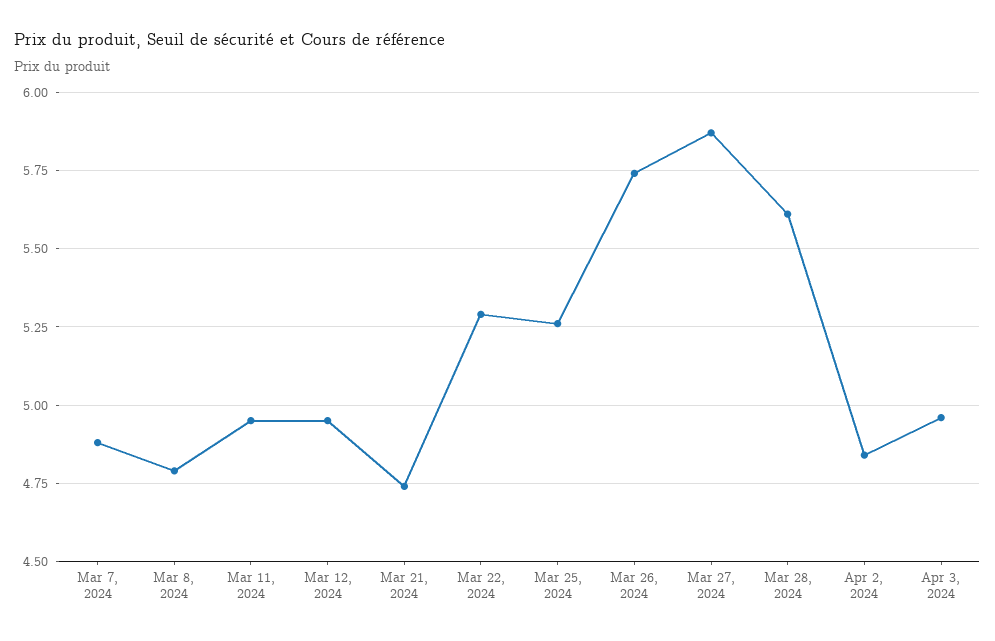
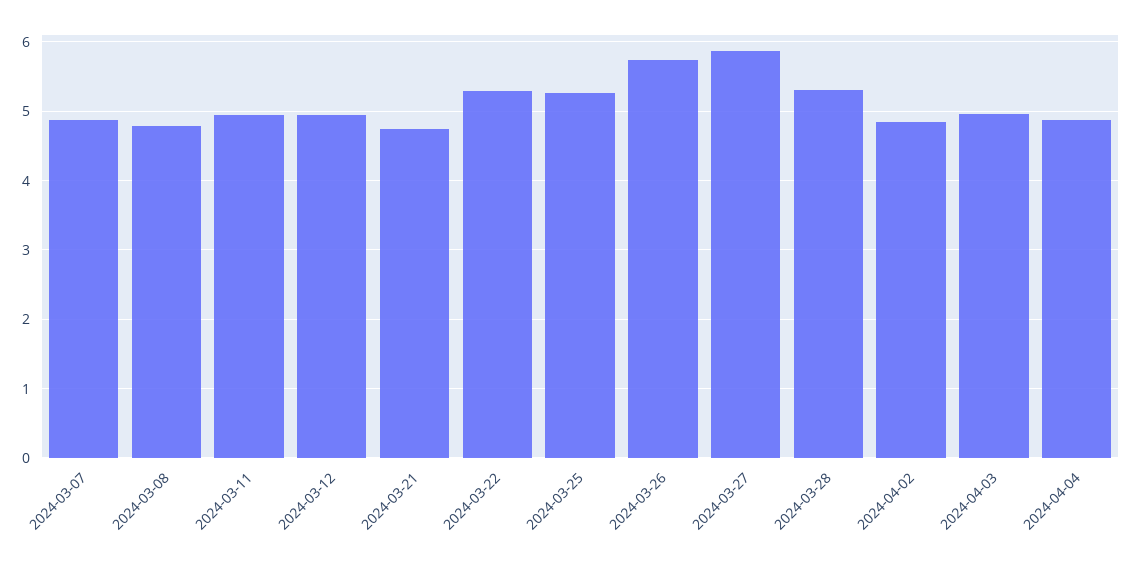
Mar 28, 2024: 5.6 -> 5.3
2024-04-04: none -> 4.9

